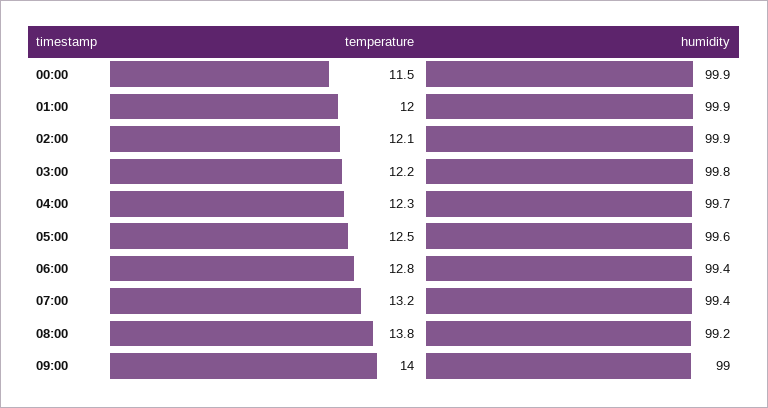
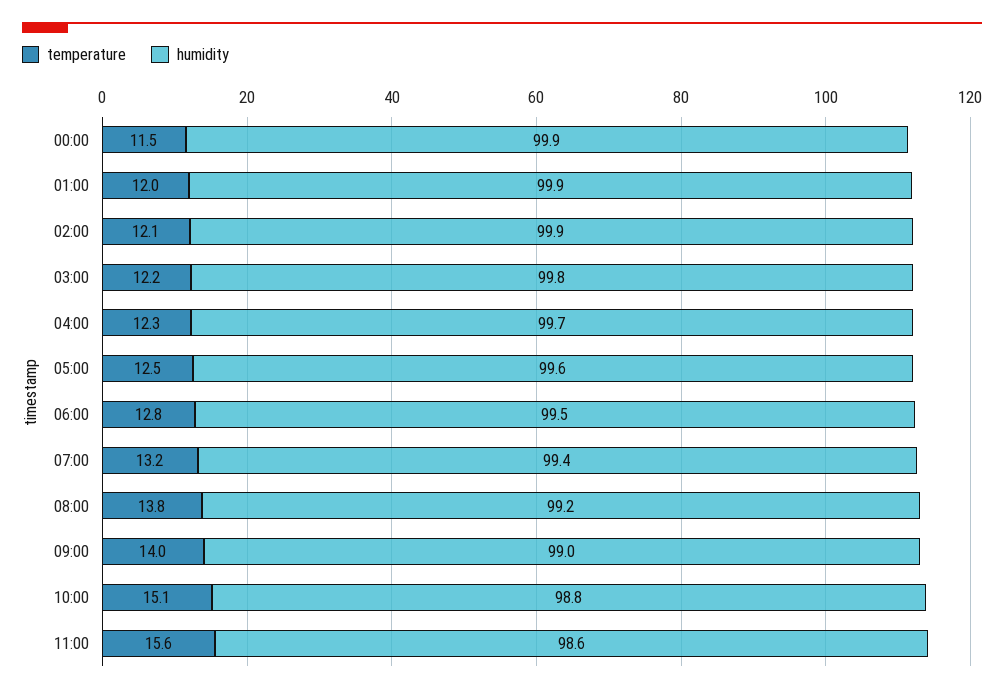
humidity, 06:00: 99.4 -> 99.5
temperature, 10:00: none -> 15.1
humidity, 10:00: none -> 98.8
temperature, 11:00: none -> 15.6
humidity, 11:00: none -> 98.6

